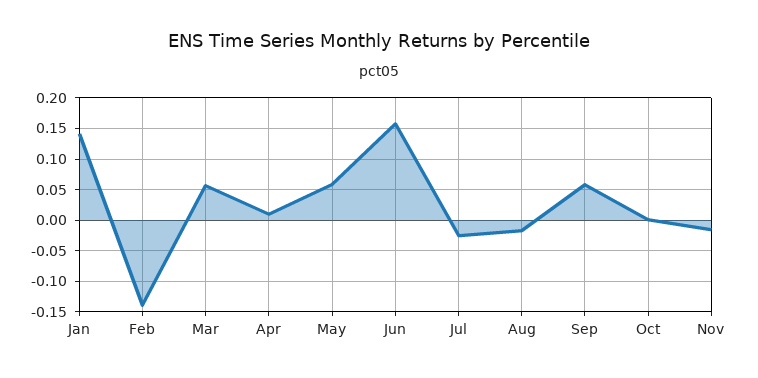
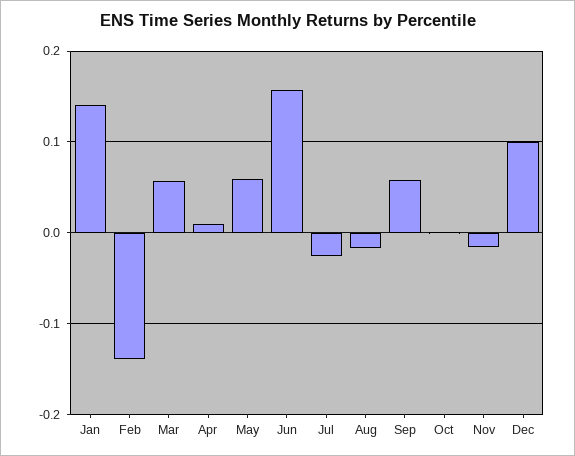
Dec: none -> 0.1

